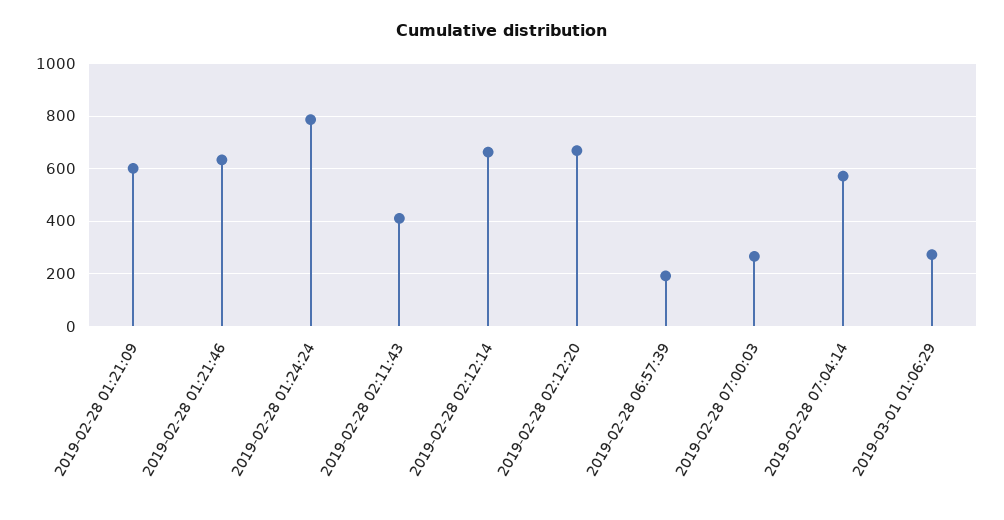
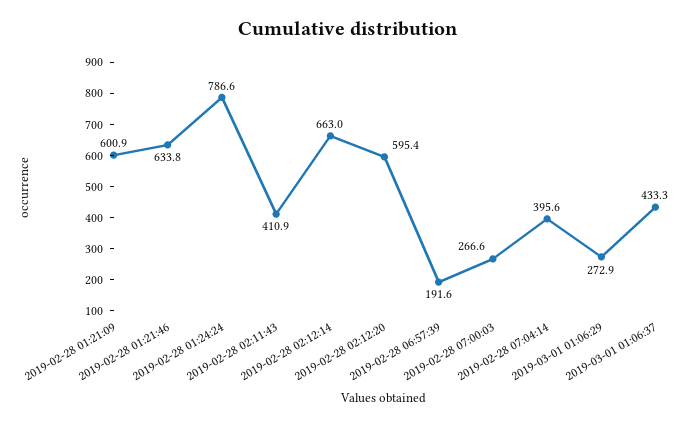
2019-02-28 02:12:20: 675 -> 595.4
2019-02-28 07:04:14: 575 -> 395.6
2019-03-01 01:06:37: none -> 433.3

